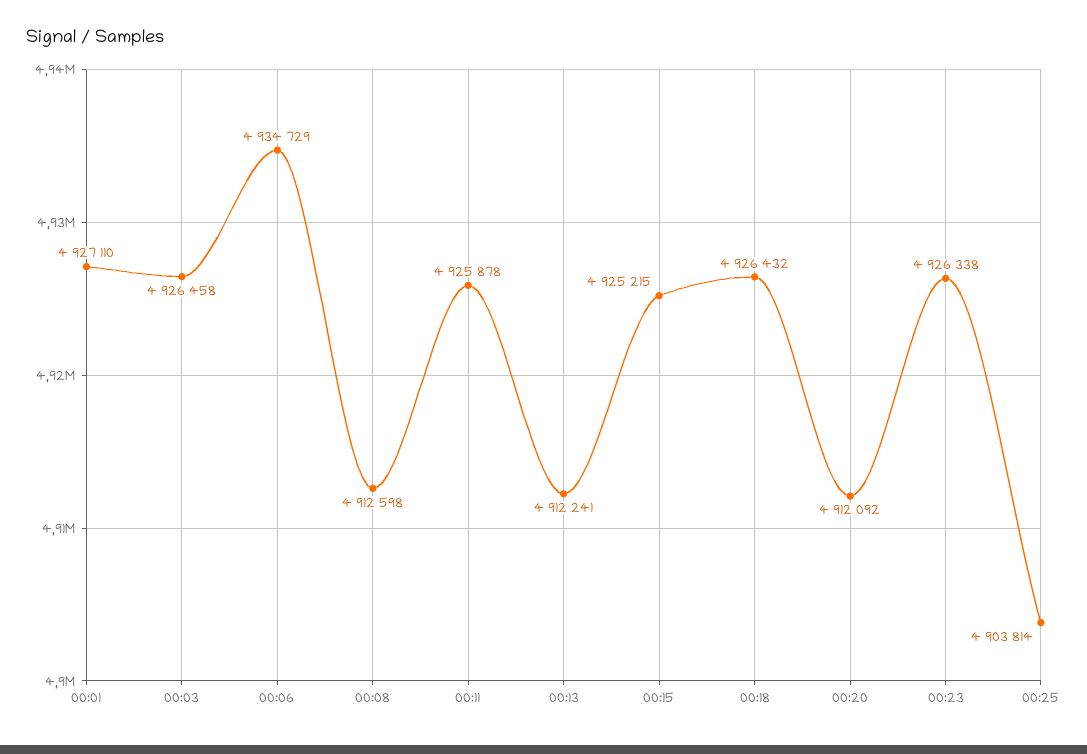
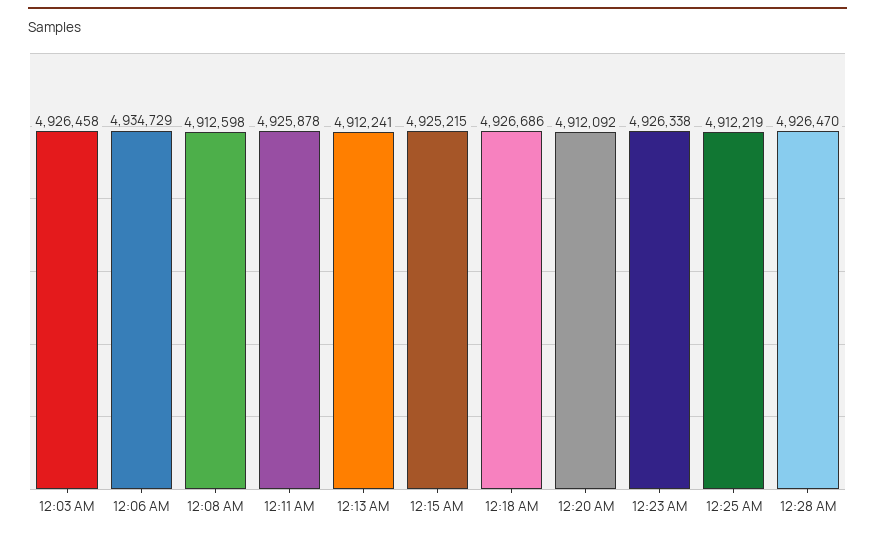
00:01: 4927110 -> none
00:18: 4926432 -> 4926686
00:25: 4903814 -> 4912219
12:28 AM: none -> 4926470

